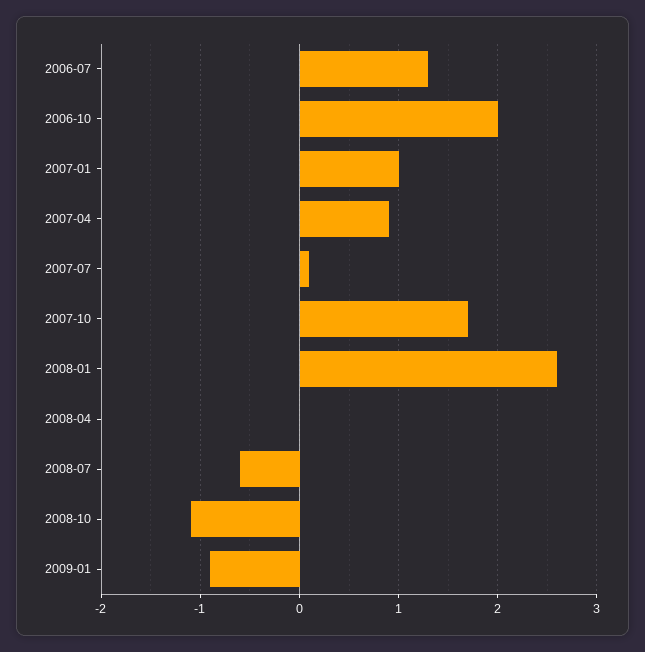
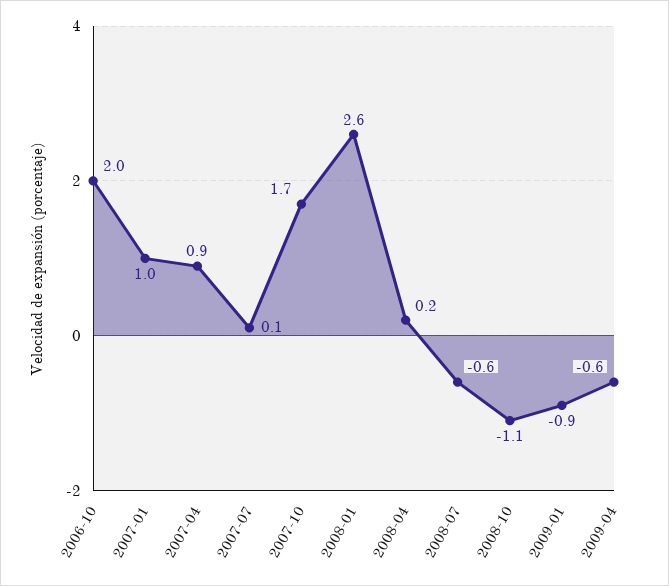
2006-07: 1.3 -> none
2008-04: 0 -> 0.2
2009-04: none -> -0.6

